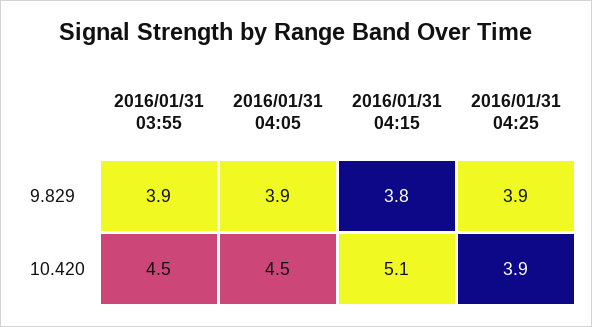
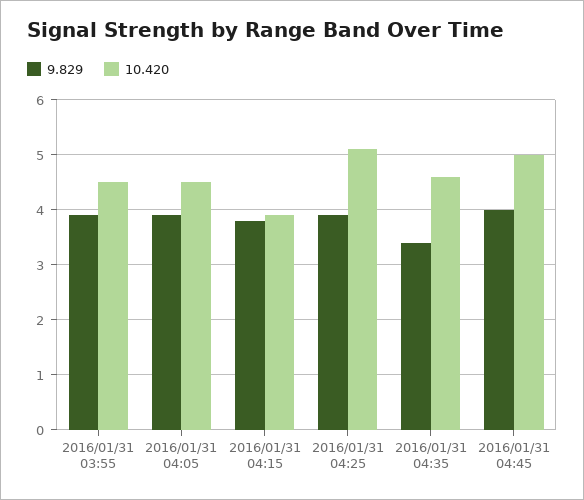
10.420, 2016/01/31 04:15: 5.1 -> 4
10.420, 2016/01/31 04:25: 3.9 -> 5
9.829, 2016/01/31 04:35: none -> 3.5
10.420, 2016/01/31 04:35: none -> 4.5
9.829, 2016/01/31 04:45: none -> 4
10.420, 2016/01/31 04:45: none -> 5

